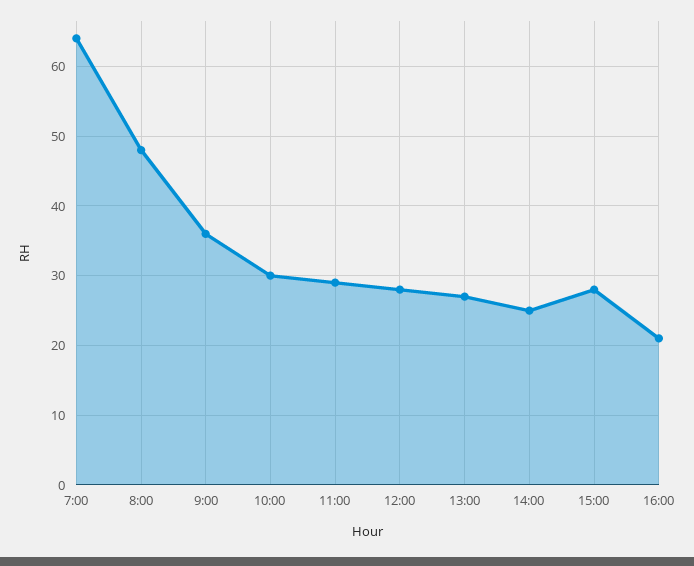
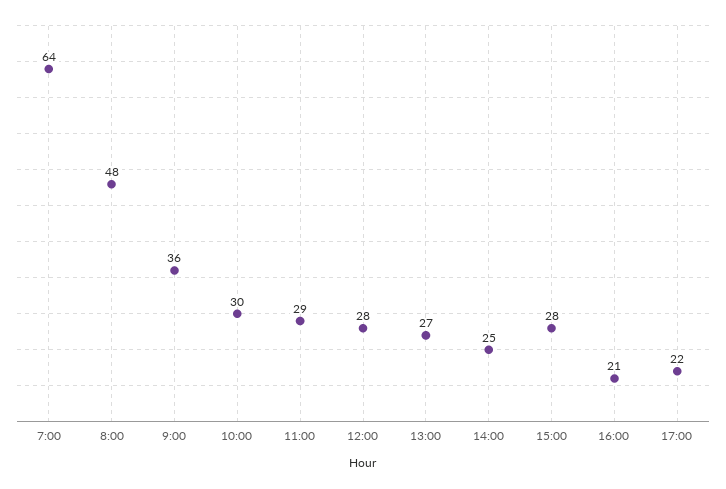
17:00: none -> 22

